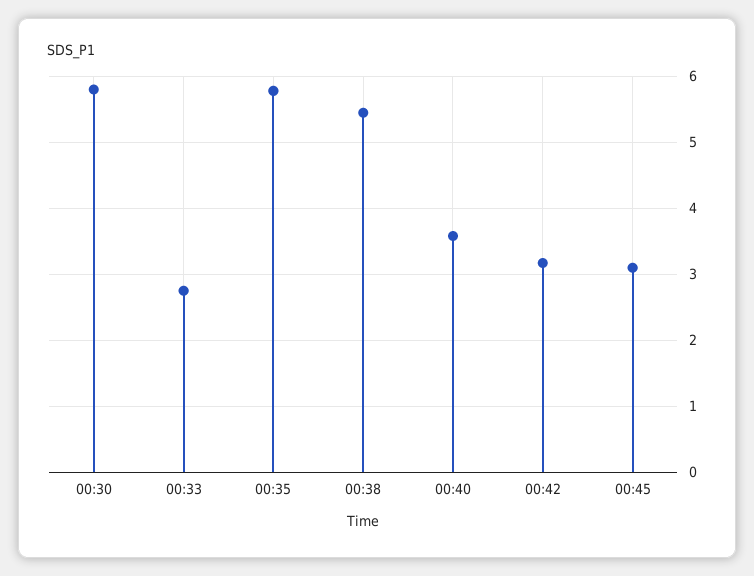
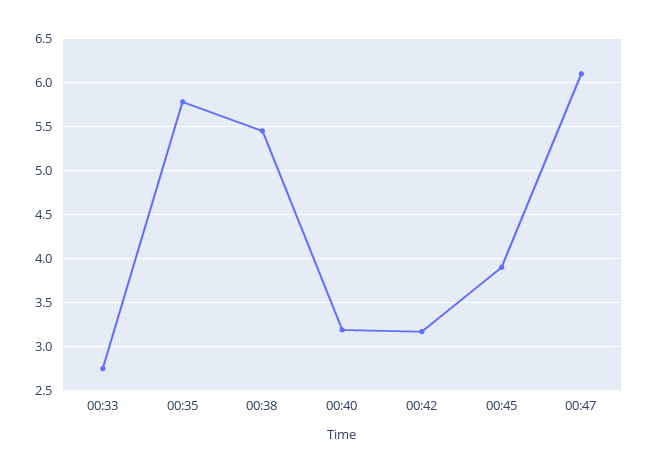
00:30: 5.8 -> none
00:40: 3.6 -> 3.2
00:45: 3.1 -> 3.9
00:47: none -> 6.1

